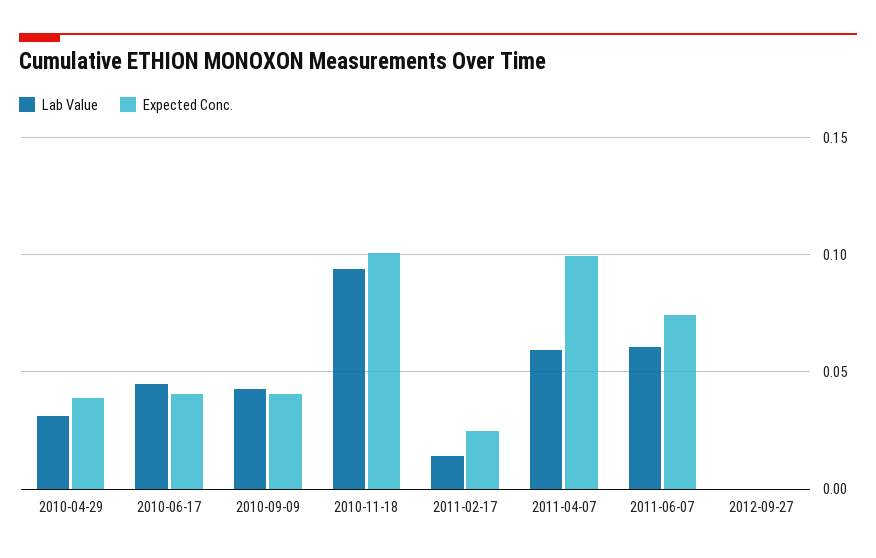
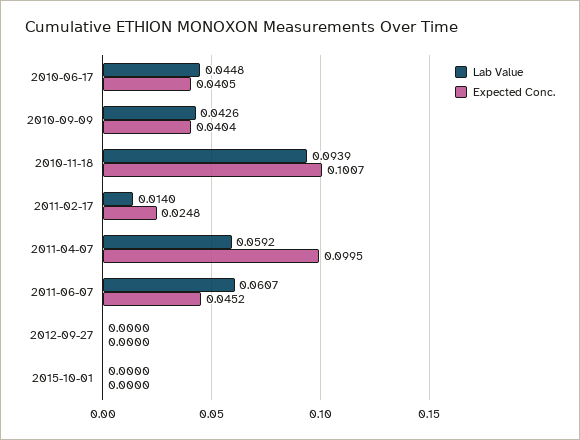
Lab Value, 2010-04-29: 0.03 -> none
Expected Conc., 2010-04-29: 0.04 -> none
Expected Conc., 2011-06-07: 0.075 -> 0.0452
Lab Value, 2015-10-01: none -> 0
Expected Conc., 2015-10-01: none -> 0

